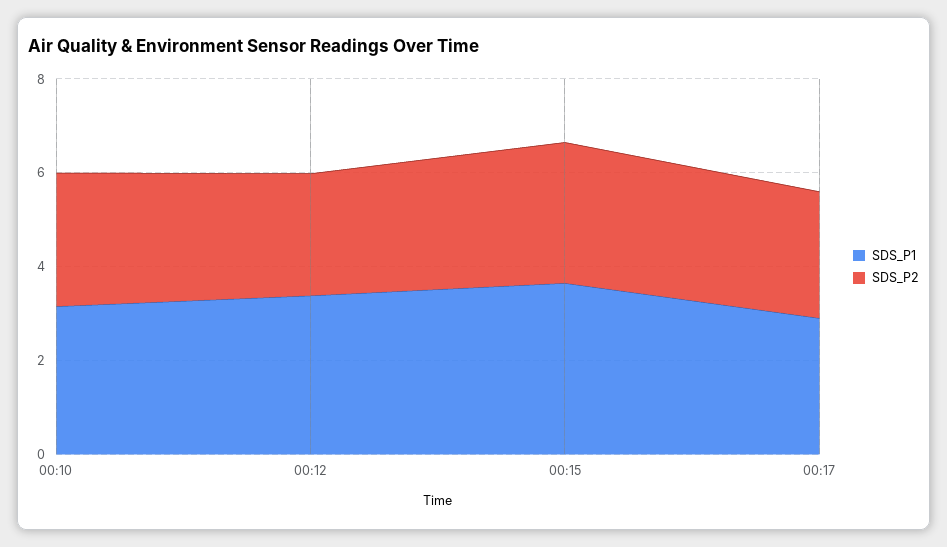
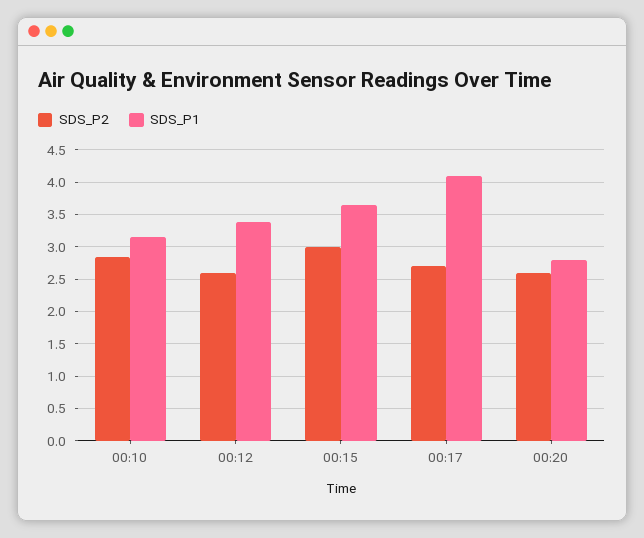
SDS_P1, 00:17: 3 -> 4.1
SDS_P2, 00:20: none -> 2.6
SDS_P1, 00:20: none -> 2.8

